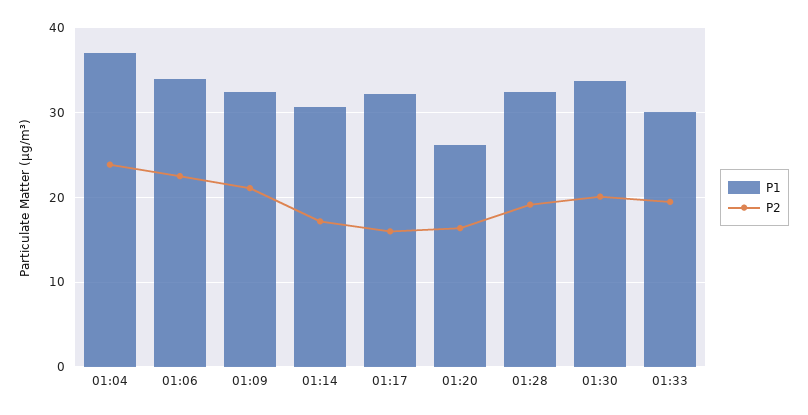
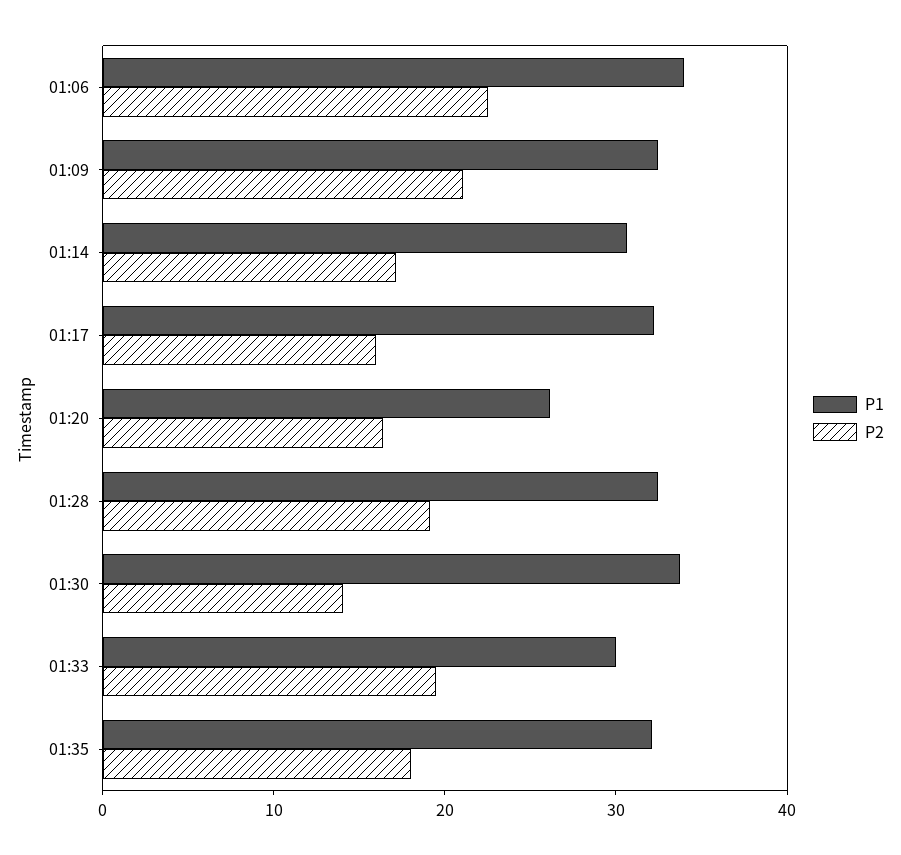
P1, 01:04: 37 -> none
P2, 01:04: 24 -> none
P2, 01:30: 20 -> 14
P1, 01:35: none -> 32
P2, 01:35: none -> 18

